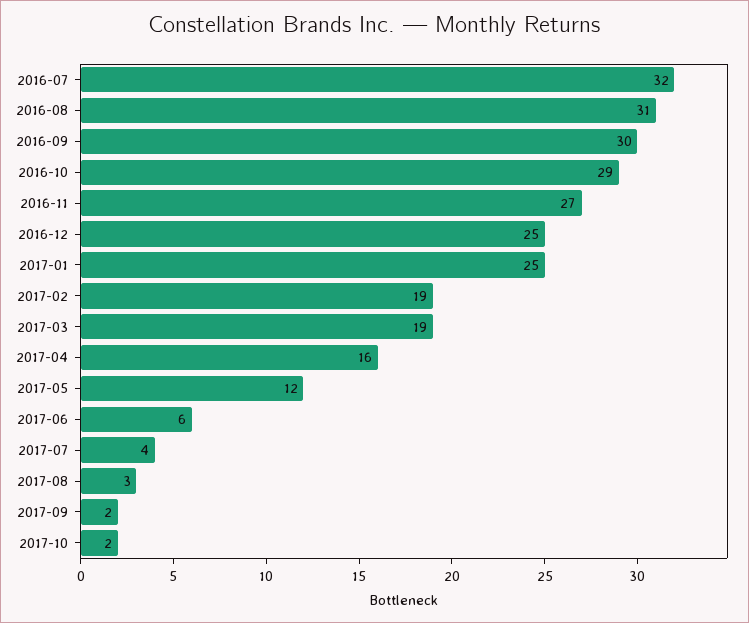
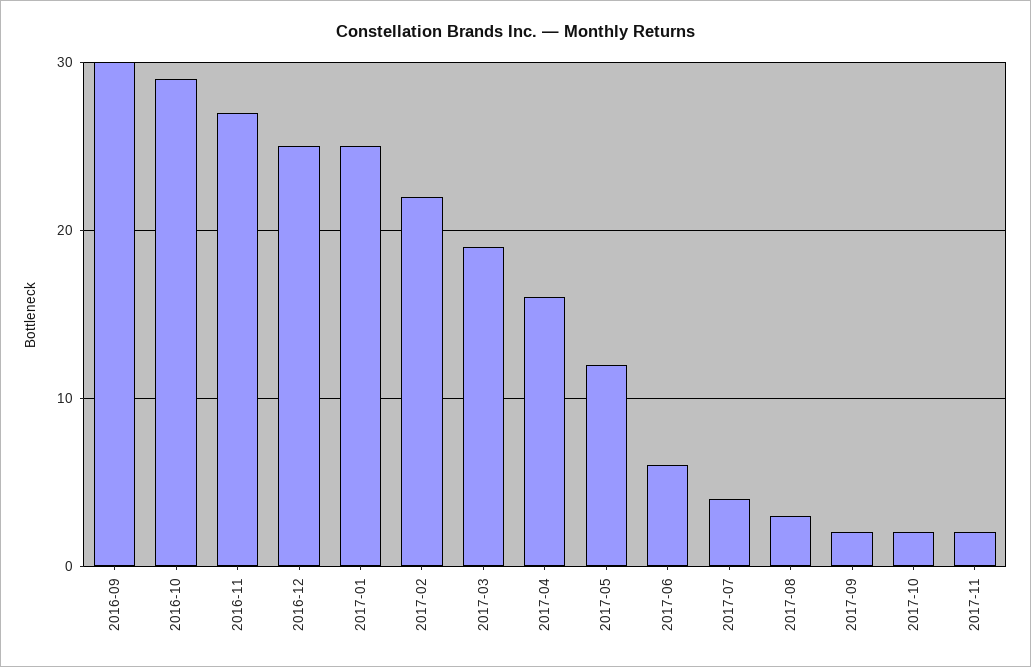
2016-07: 32 -> none
2016-08: 31 -> none
2017-02: 19 -> 22
2017-11: none -> 2

